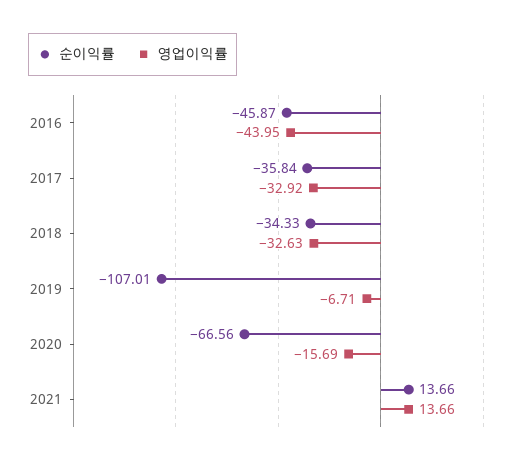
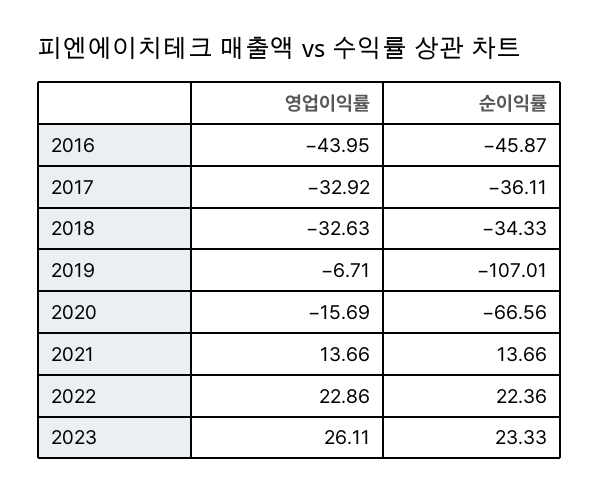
순이익률, 2017: -35.84 -> -36.11
영업이익률, 2022: none -> 22.86
순이익률, 2022: none -> 22.36
영업이익률, 2023: none -> 26.11
순이익률, 2023: none -> 23.33

